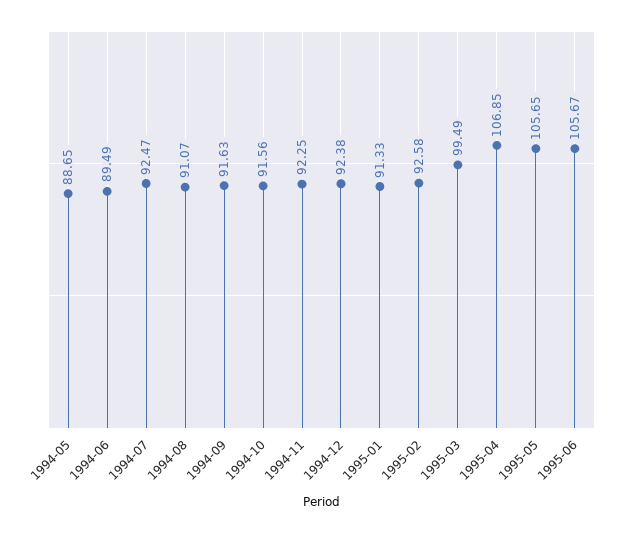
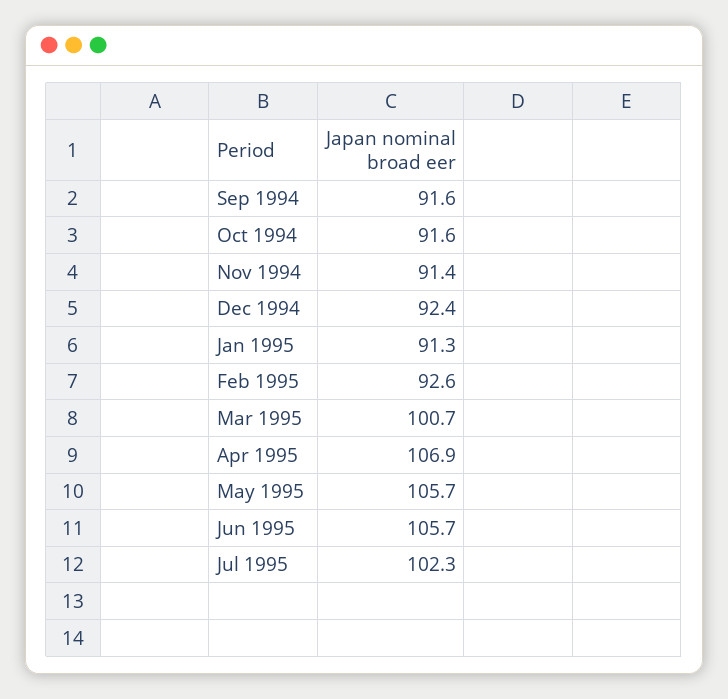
1994-05: 88.65 -> none
1994-06: 89.49 -> none
1994-07: 92.47 -> none
1994-08: 91.07 -> none
1994-11: 92.25 -> 91.4
1995-03: 99.49 -> 100.7
Jul 1995: none -> 102.3

